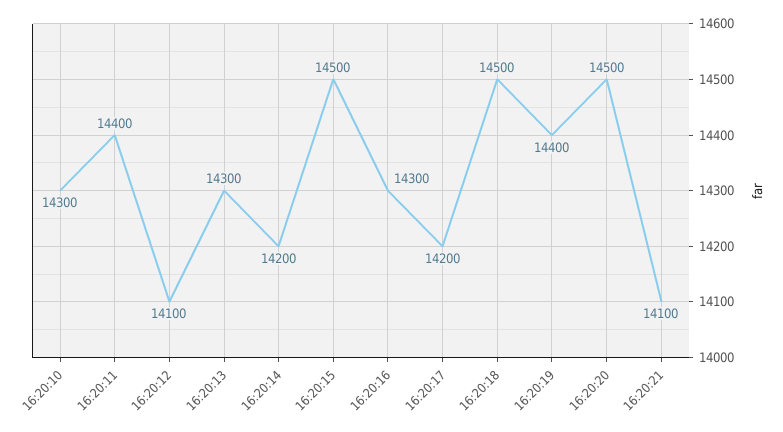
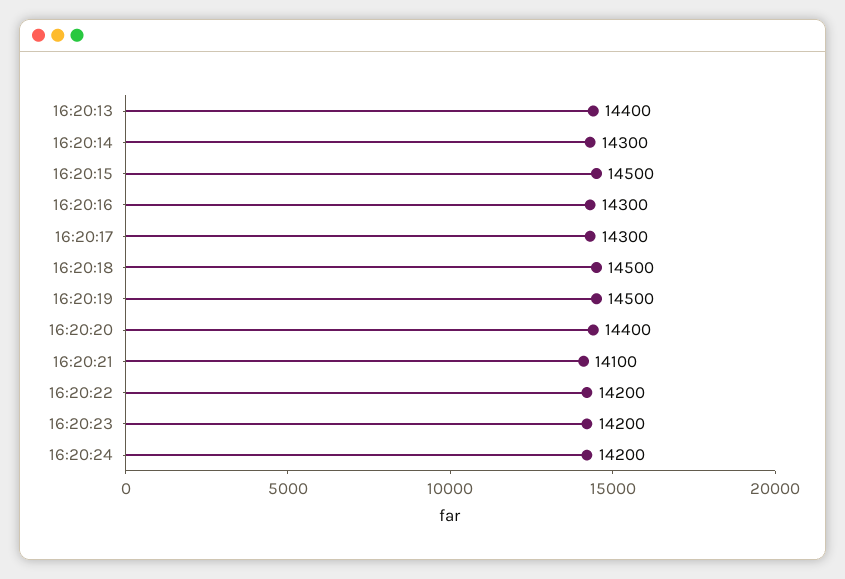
16:20:10: 14300 -> none
16:20:11: 14400 -> none
16:20:12: 14100 -> none
16:20:13: 14300 -> 14400
16:20:14: 14200 -> 14300
16:20:17: 14200 -> 14300
16:20:19: 14400 -> 14500
16:20:20: 14500 -> 14400
16:20:22: none -> 14200
16:20:23: none -> 14200
16:20:24: none -> 14200

